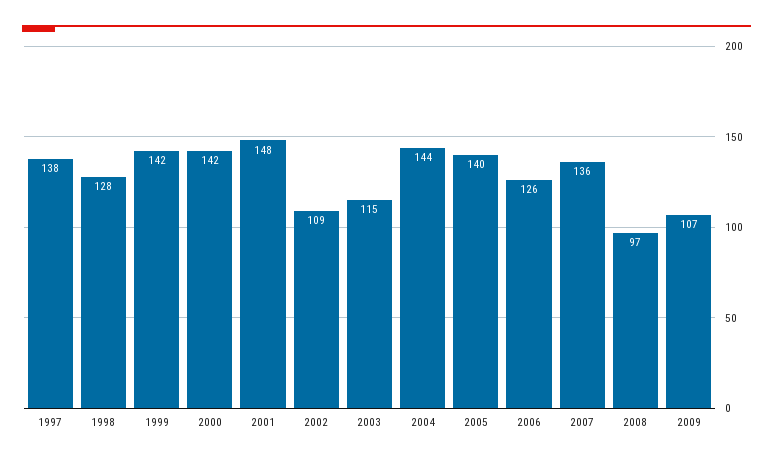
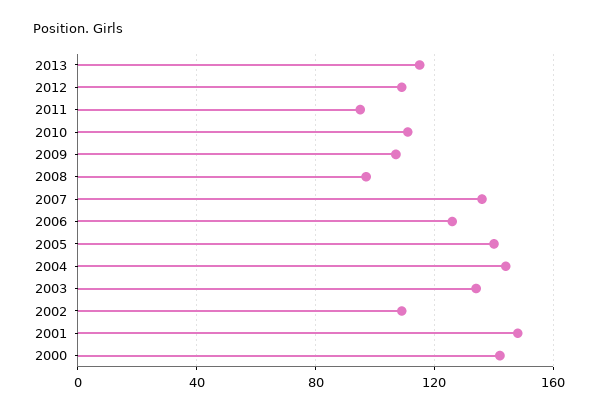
1997: 138 -> none
1998: 128 -> none
1999: 142 -> none
2003: 115 -> 135
2013: none -> 115
2012: none -> 110
2011: none -> 95
2010: none -> 110

